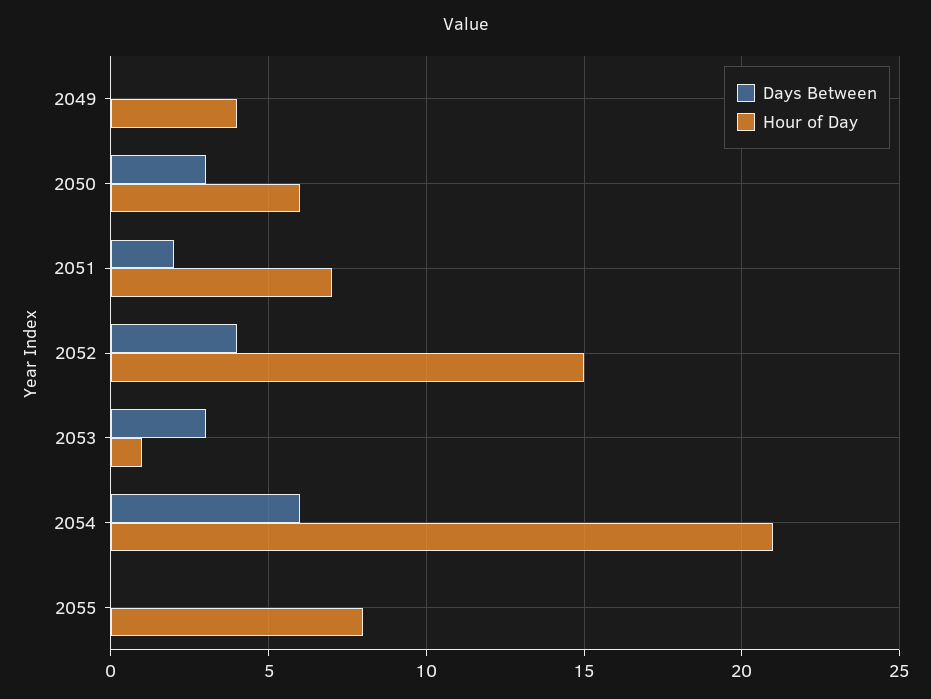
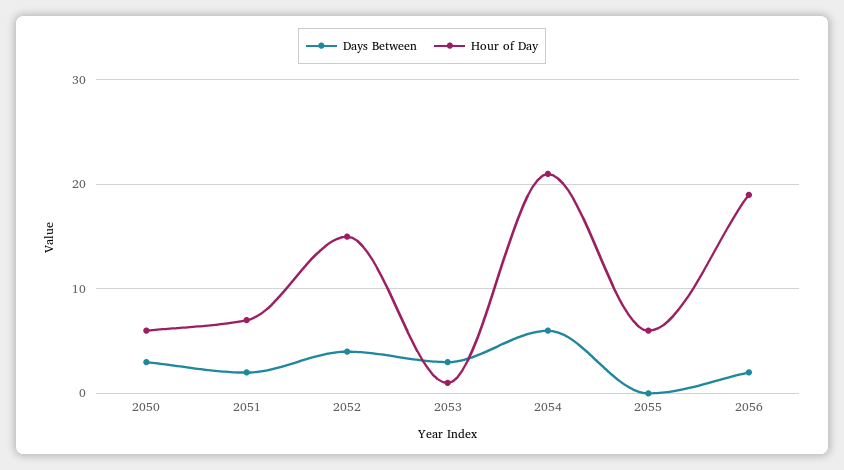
Days Between, 2049: 0 -> none
Hour of Day, 2049: 4 -> none
Hour of Day, 2055: 8 -> 6
Days Between, 2056: none -> 2
Hour of Day, 2056: none -> 19

